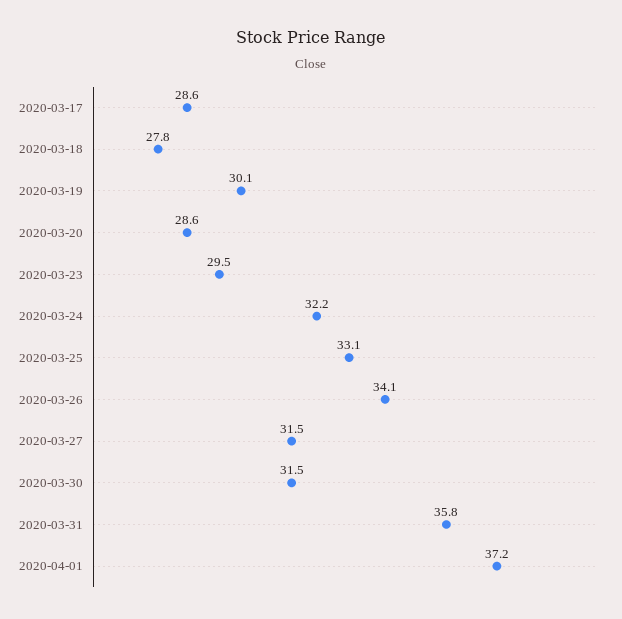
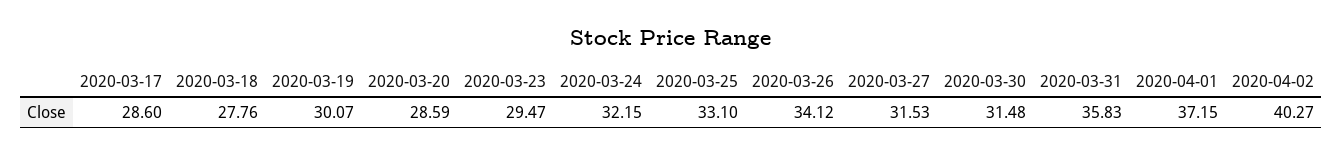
2020-04-02: none -> 40.27

